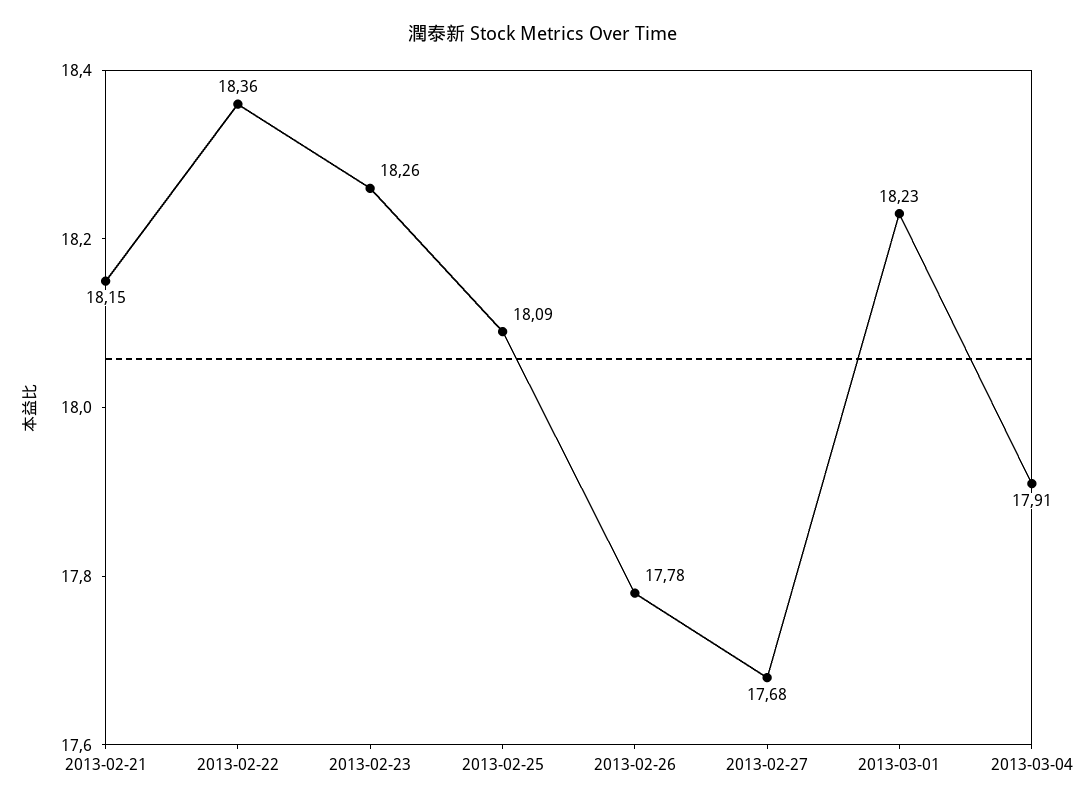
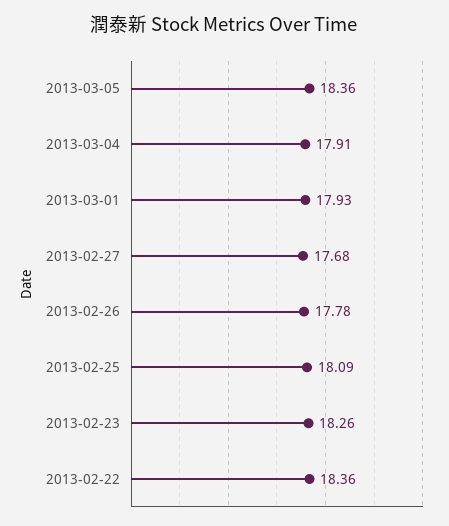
2013-02-21: 18.15 -> none
2013-03-01: 18.23 -> 17.93
2013-03-05: none -> 18.36

